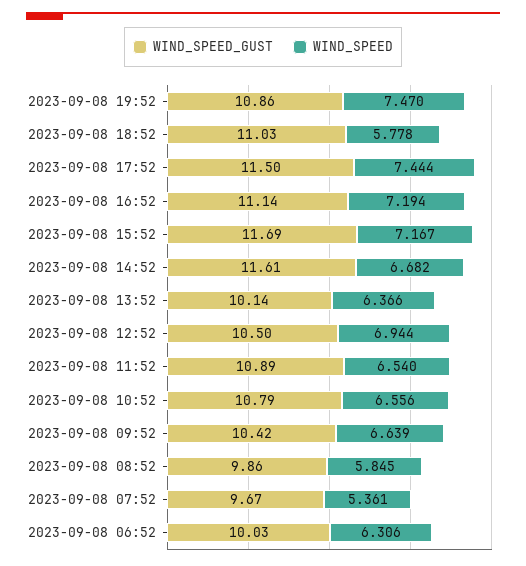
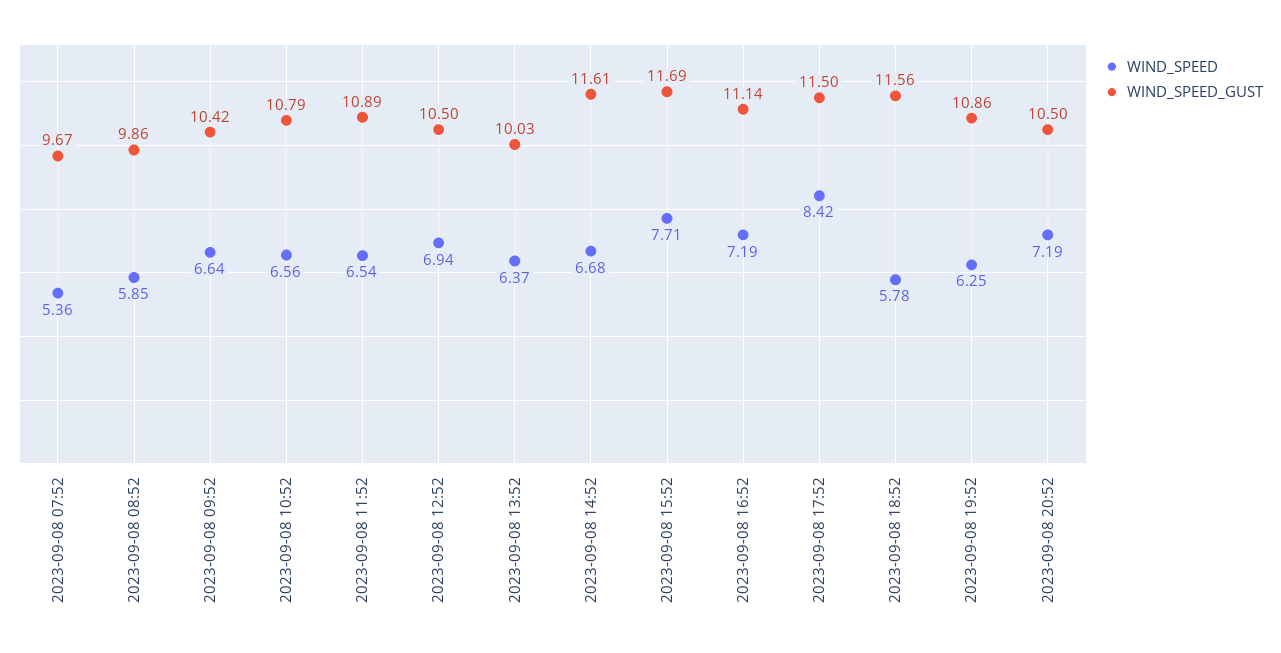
WIND_SPEED, 2023-09-08 19:52: 7.47 -> 6.25
WIND_SPEED_GUST, 2023-09-08 18:52: 11.03 -> 11.56
WIND_SPEED, 2023-09-08 17:52: 7.444 -> 8.42
WIND_SPEED, 2023-09-08 15:52: 7.167 -> 7.71
WIND_SPEED_GUST, 2023-09-08 13:52: 10.14 -> 10.03
WIND_SPEED_GUST, 2023-09-08 06:52: 10.03 -> none
WIND_SPEED, 2023-09-08 06:52: 6.306 -> none
WIND_SPEED, 2023-09-08 20:52: none -> 7.19
WIND_SPEED_GUST, 2023-09-08 20:52: none -> 10.5

